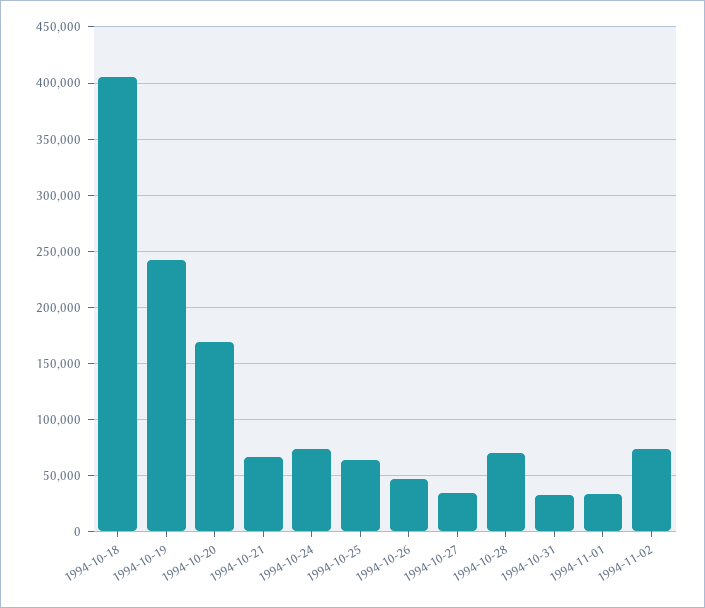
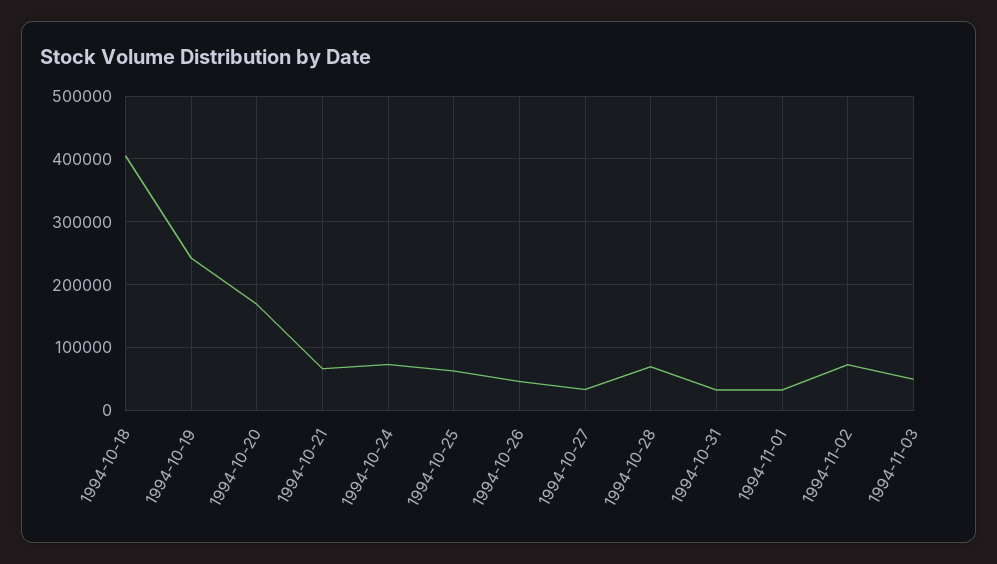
1994-11-03: none -> 50000

